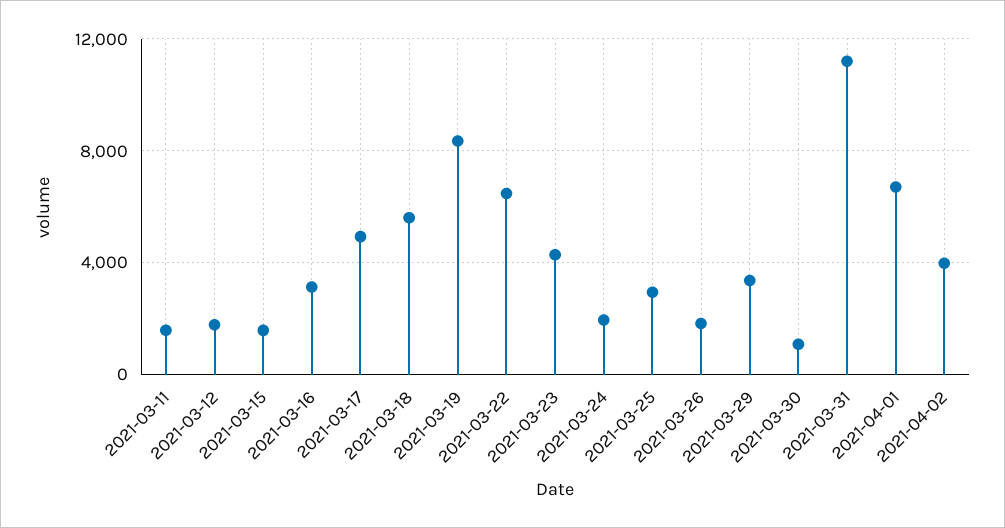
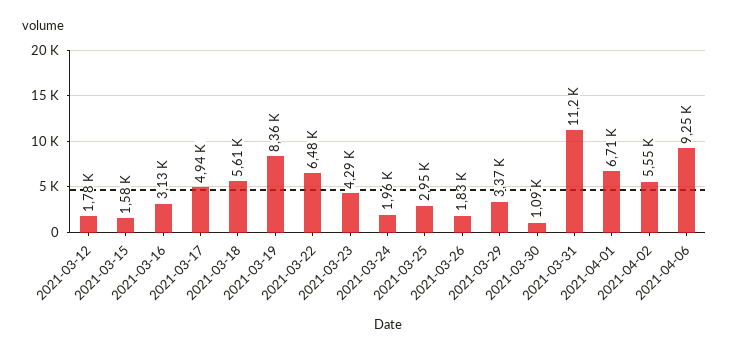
2021-03-11: 1500 -> none
2021-04-02: 4000 -> 5550
2021-04-06: none -> 9250

